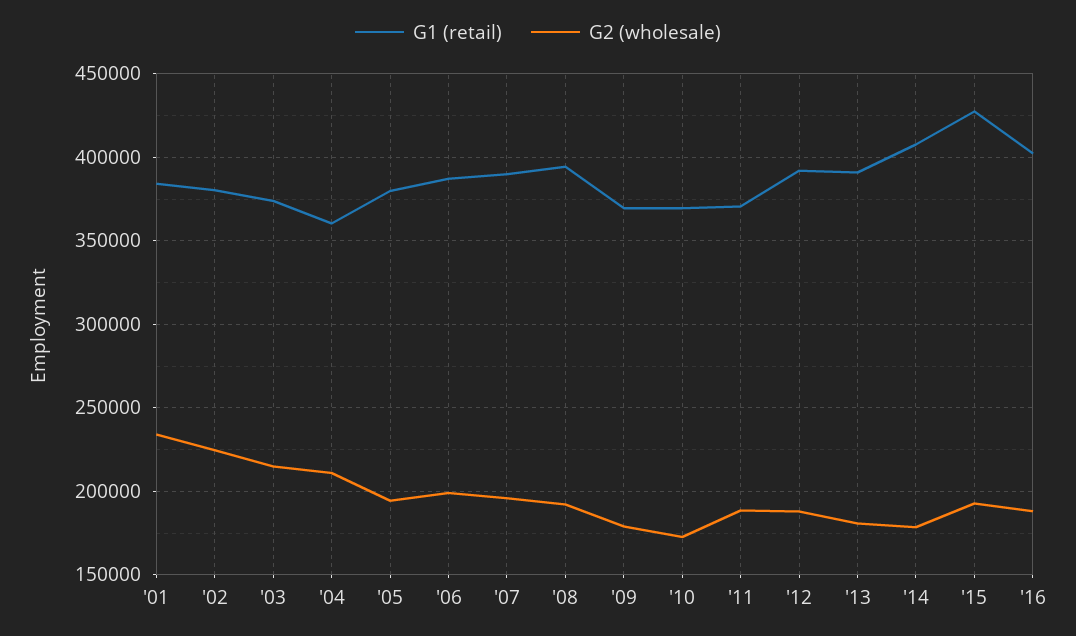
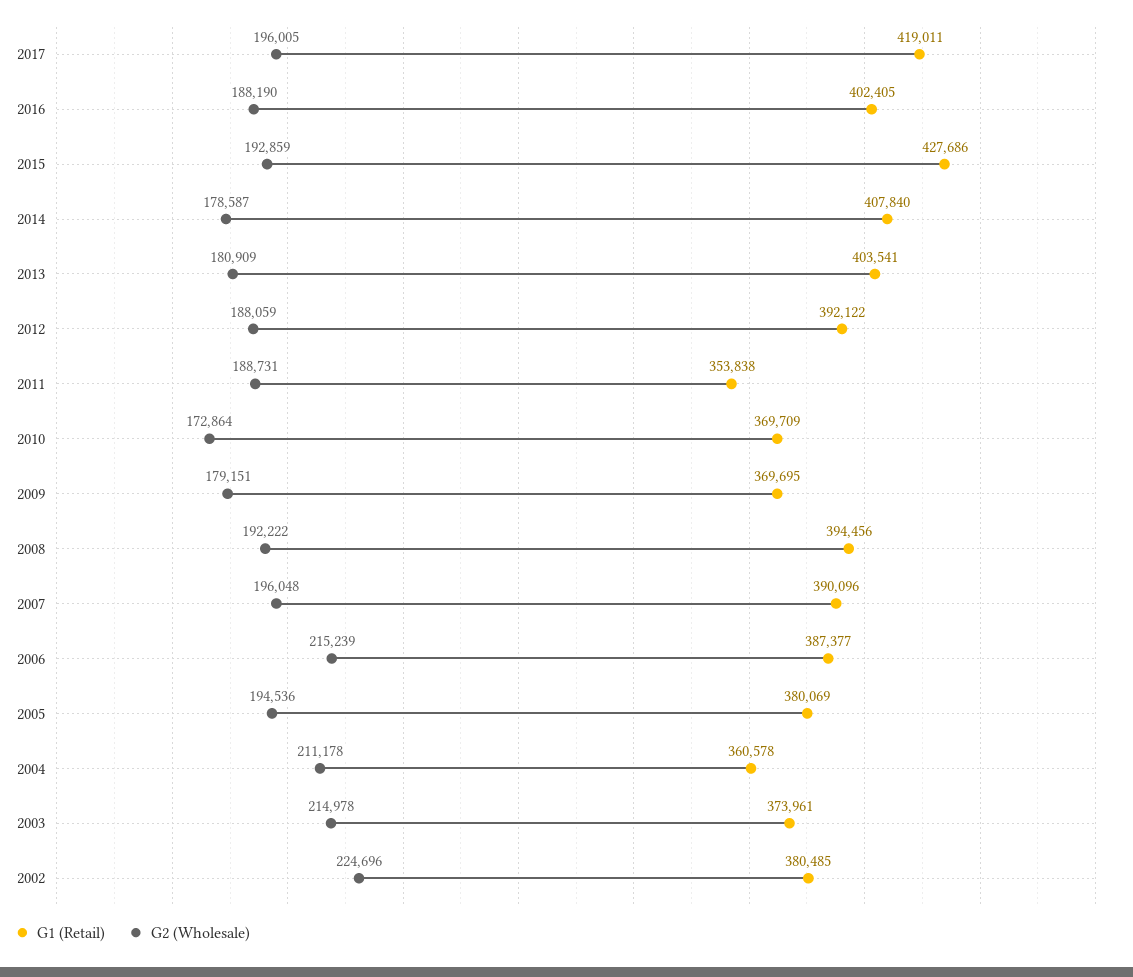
G1 (retail), '01: 385000 -> none
G2 (wholesale), '01: 235000 -> none
G2 (wholesale), '06: 200000 -> 215239
G1 (retail), '11: 370000 -> 353838
G1 (retail), '13: 390000 -> 403541
G1 (retail), 2017: none -> 419011
G2 (wholesale), 2017: none -> 196005

